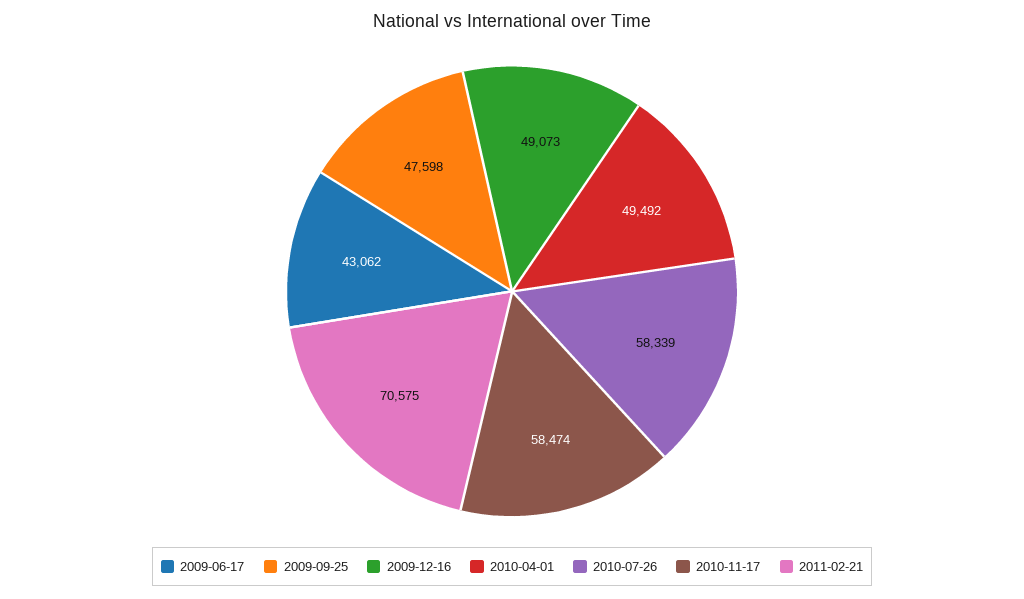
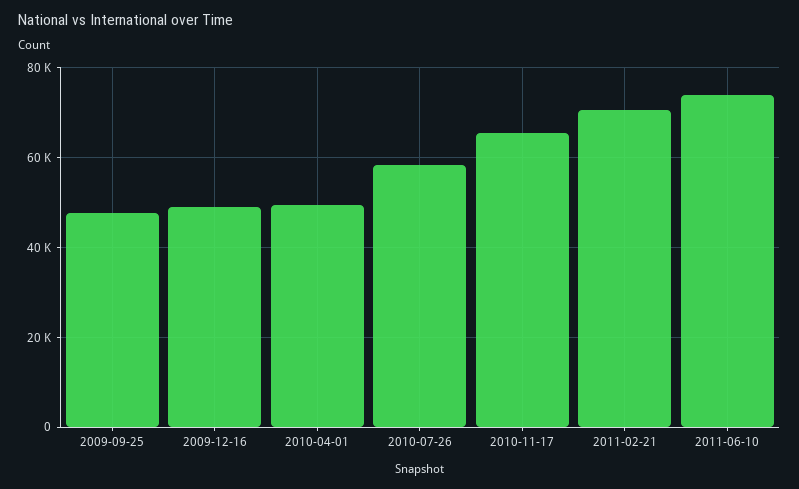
2009-06-17: 43062 -> none
2010-11-17: 58474 -> 66000
2011-06-10: none -> 74000

